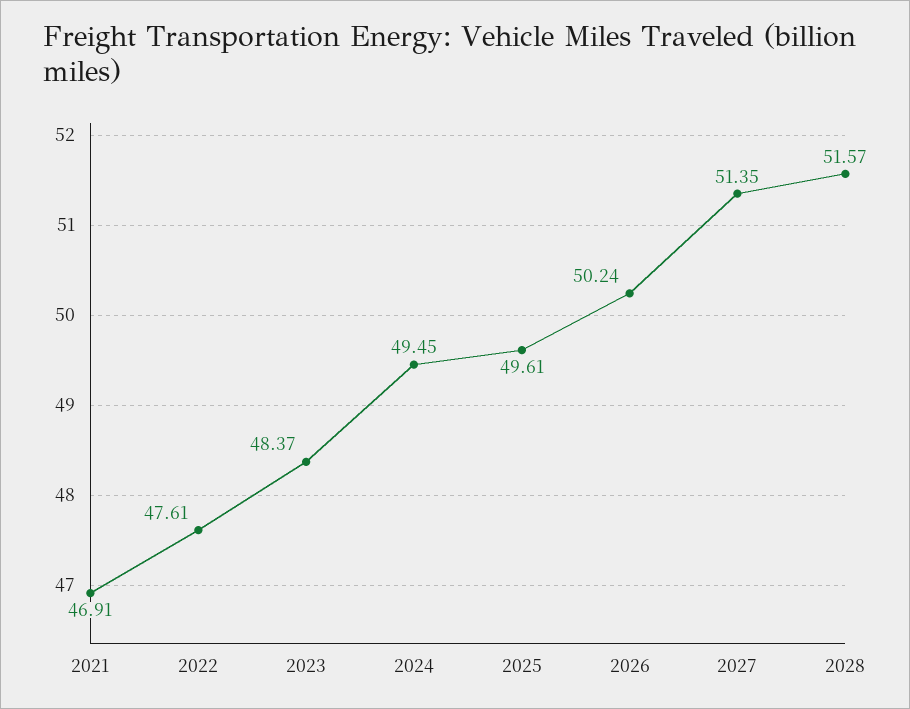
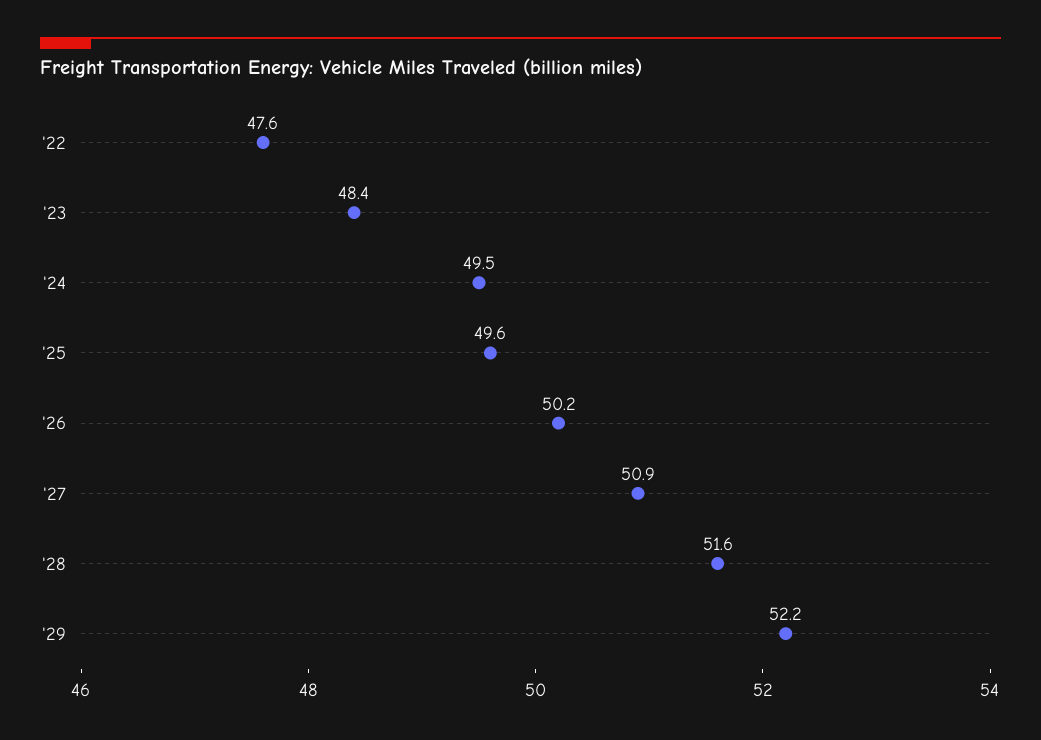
2021: 46.91 -> none
2027: 51.35 -> 50.9
'29: none -> 52.2

